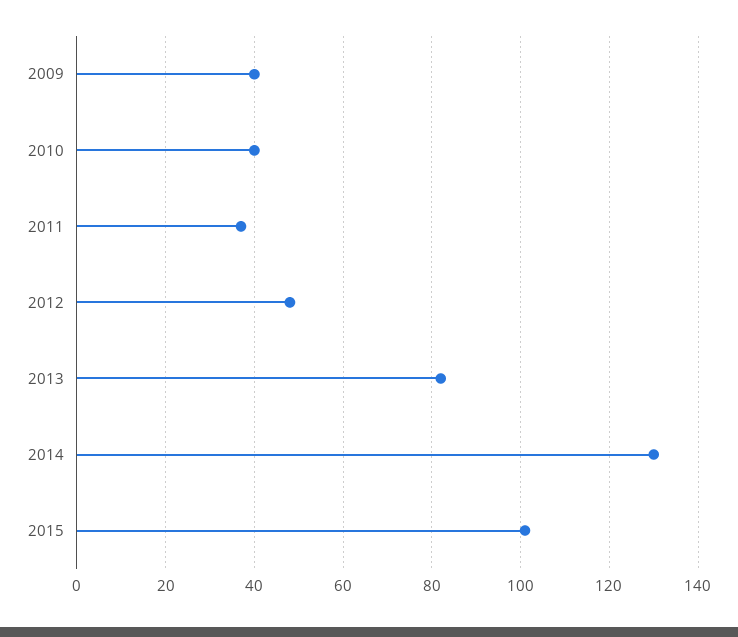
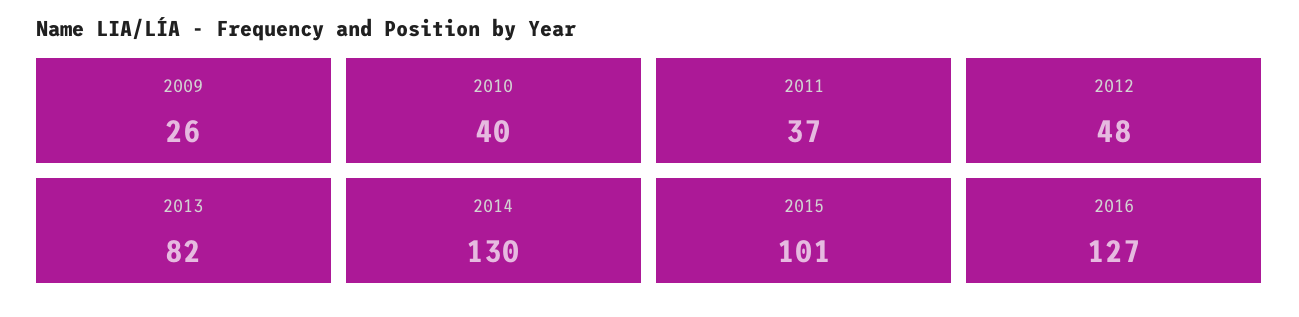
2009: 40 -> 26
2016: none -> 127

